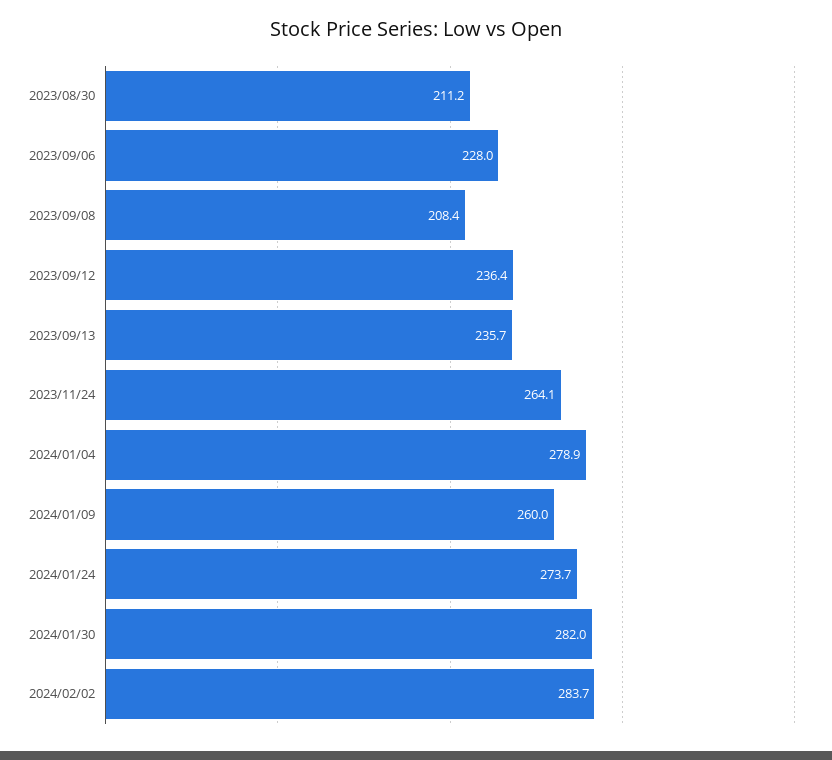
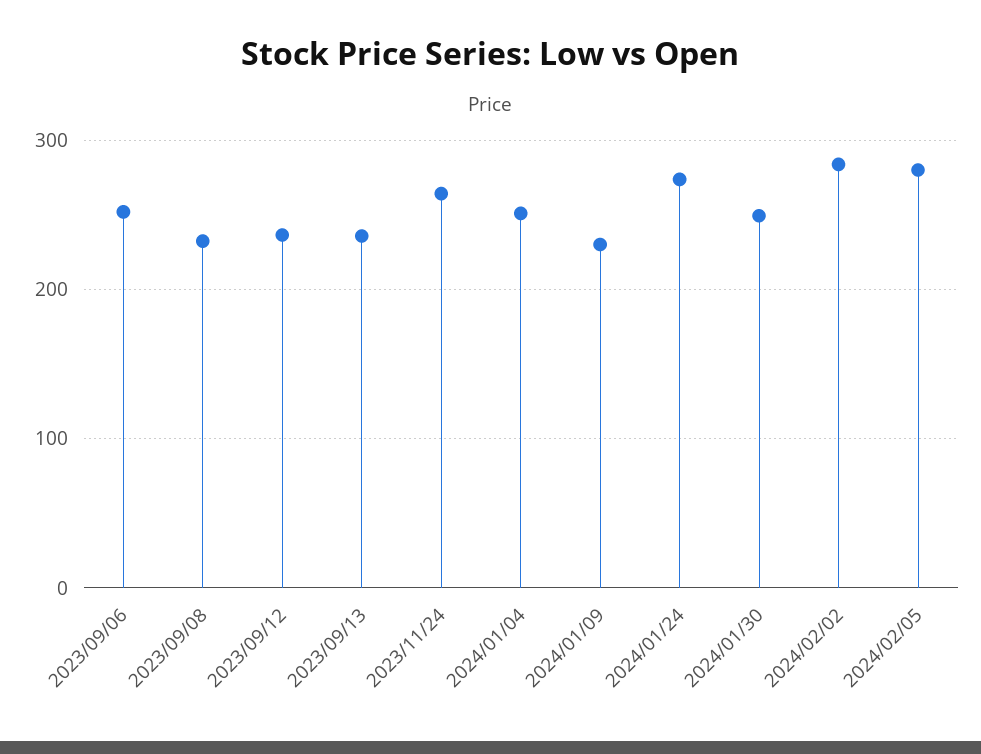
2023/08/30: 211.2 -> none
2023/09/06: 228 -> 250
2023/09/08: 208.4 -> 230
2024/01/04: 278.9 -> 250
2024/01/09: 260 -> 230
2024/01/30: 282 -> 250
2024/02/05: none -> 280

